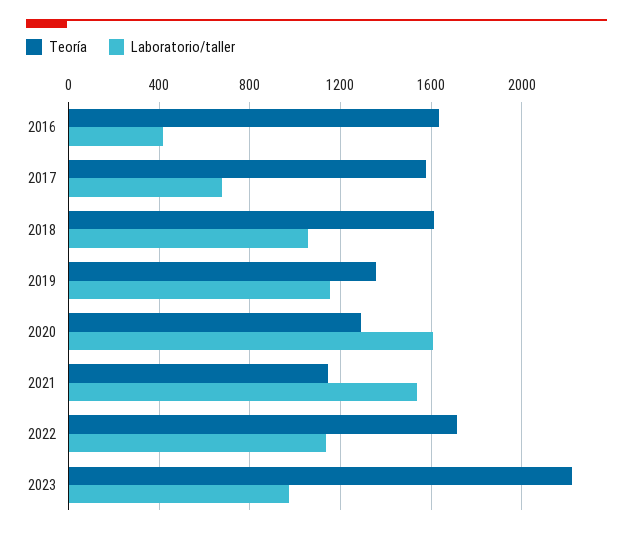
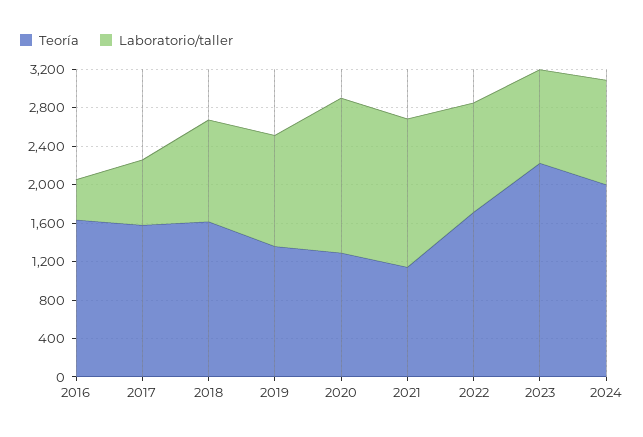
Teoría, 2024: none -> 2000
Laboratorio/taller, 2024: none -> 1100

